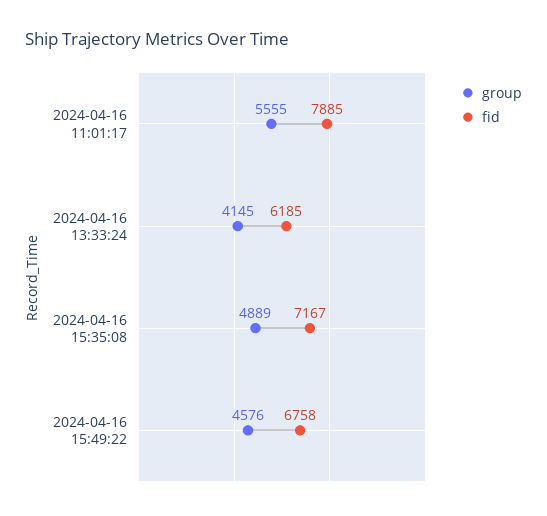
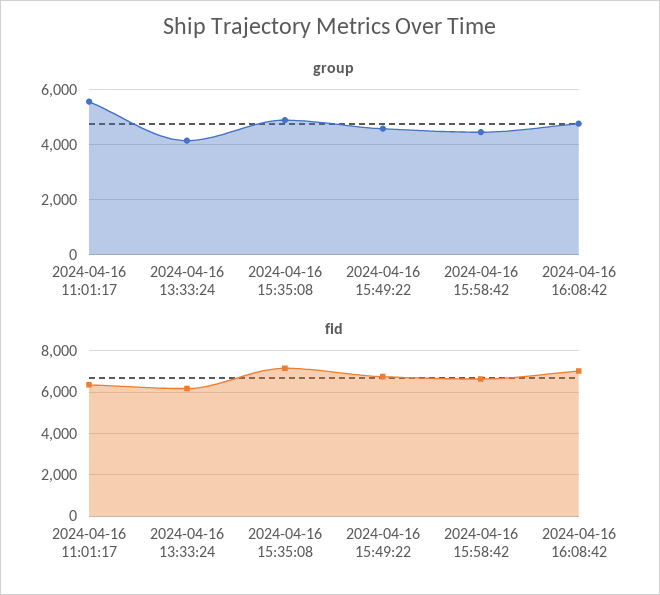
fid, 2024-04-16 11:01:17: 7885 -> 6500
group, 2024-04-16 15:58:42: none -> 4500
group, 2024-04-16 16:08:42: none -> 4750
fid, 2024-04-16 15:58:42: none -> 6500
fid, 2024-04-16 16:08:42: none -> 7000

